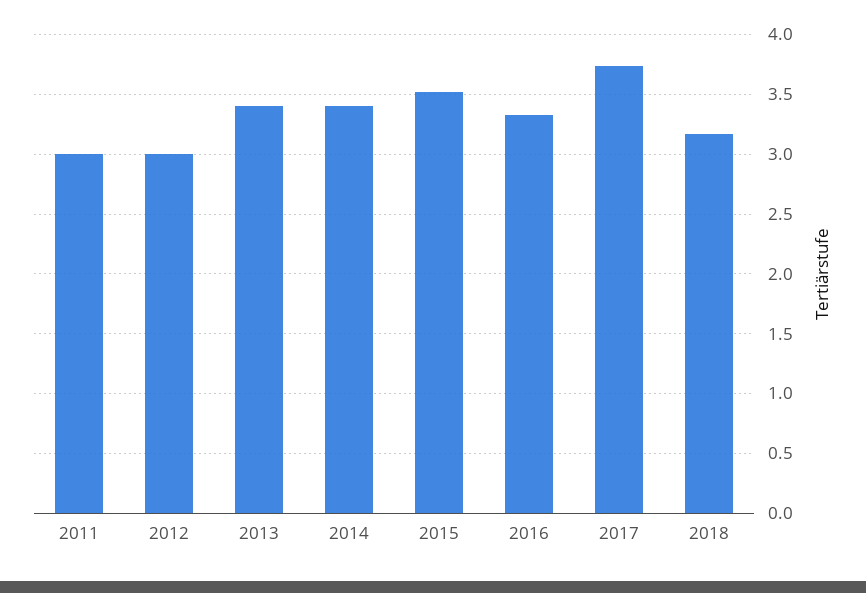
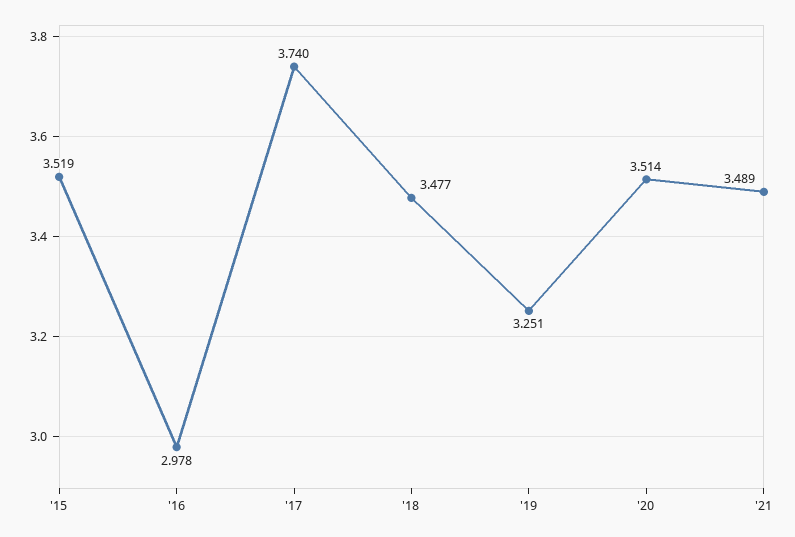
2011: 3 -> none
2012: 3 -> none
2013: 3.4 -> none
2014: 3.4 -> none
2016: 3.3 -> 2.978
2018: 3.2 -> 3.477
'19: none -> 3.251
'20: none -> 3.514
'21: none -> 3.489

